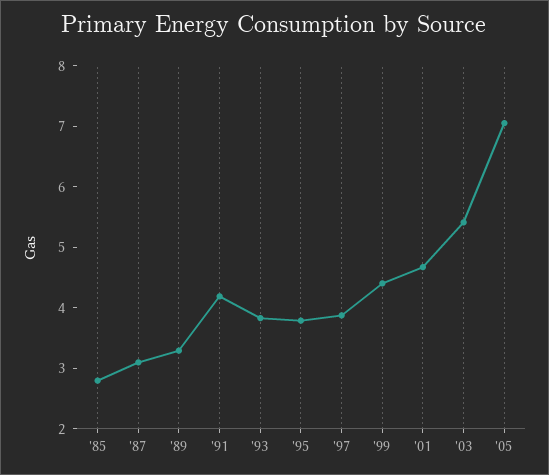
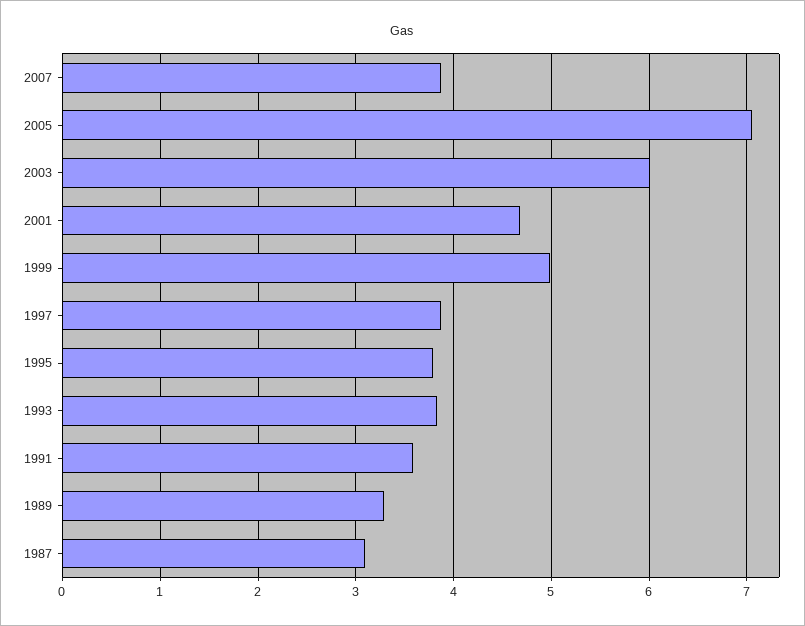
'85: 2.8 -> none
'91: 4.2 -> 3.6
'99: 4.4 -> 5
'03: 5.4 -> 6
2007: none -> 3.9

